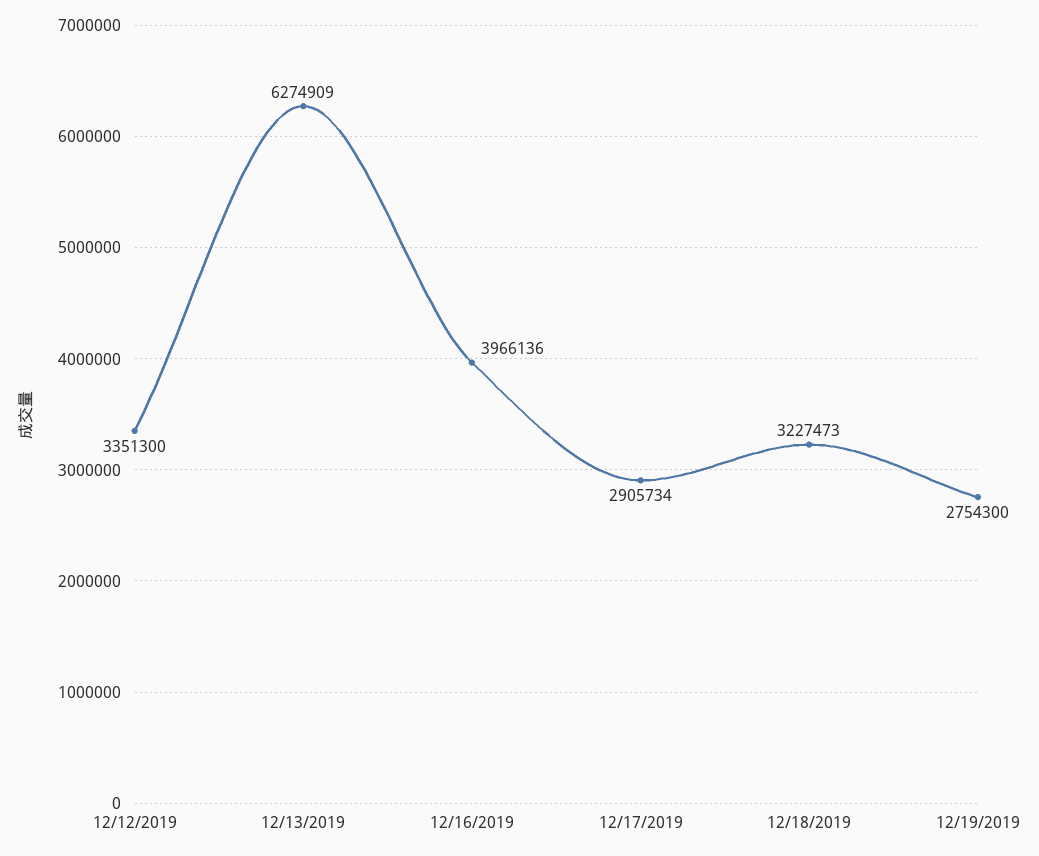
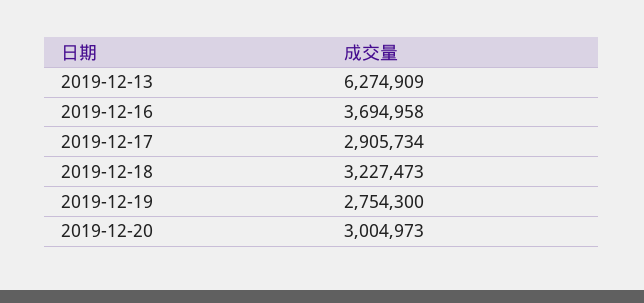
12/12/2019: 3351300 -> none
12/16/2019: 3966136 -> 3694958
2019-12-20: none -> 3004973

